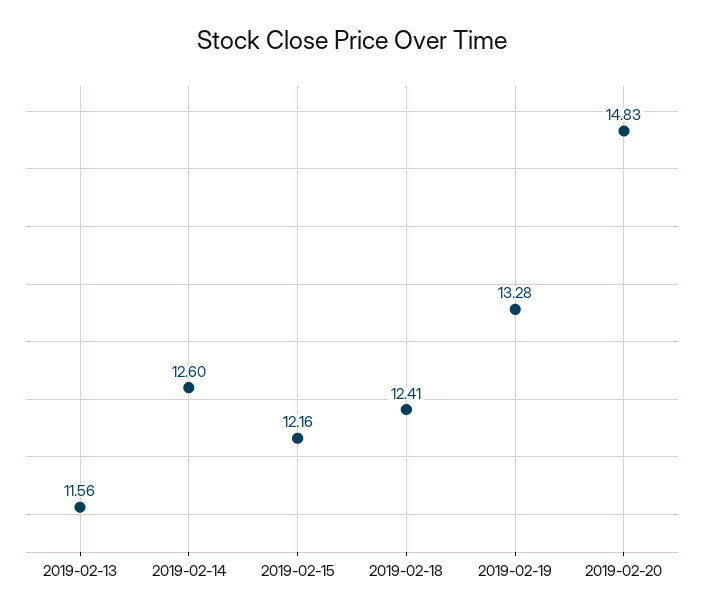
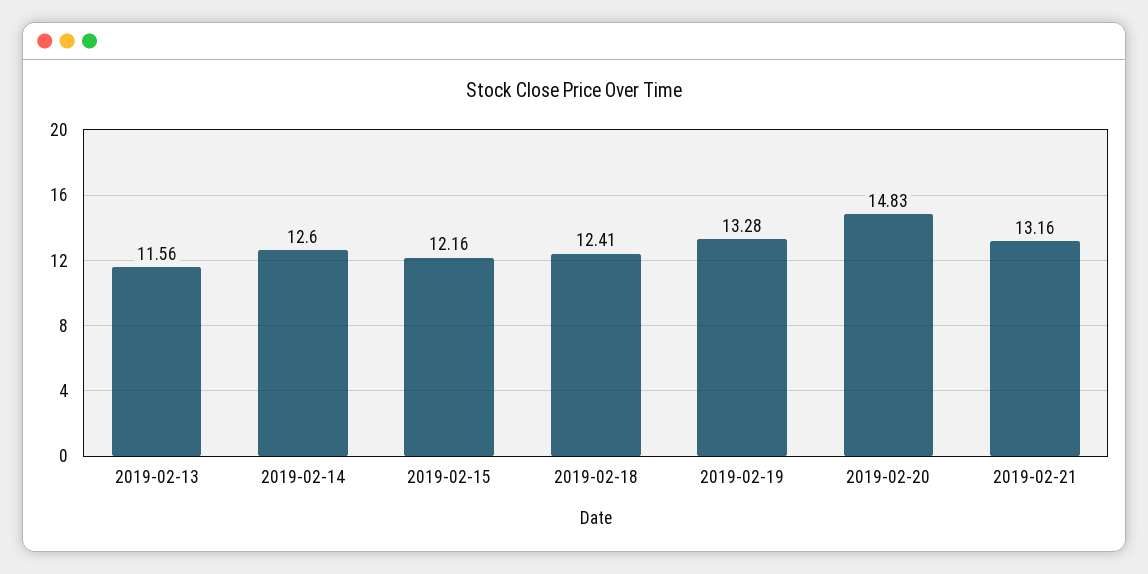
2019-02-21: none -> 13.16

